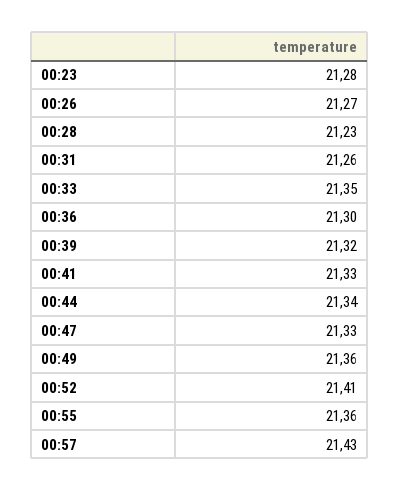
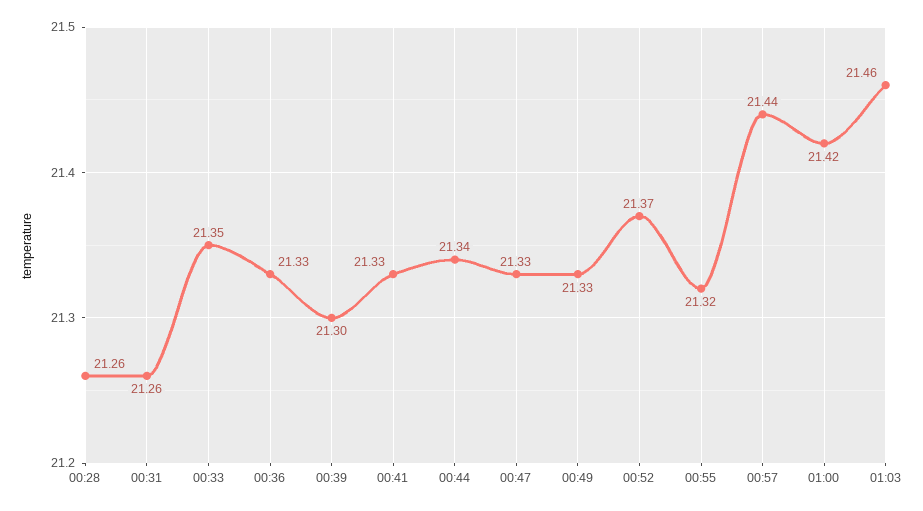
00:23: 21.28 -> none
00:26: 21.27 -> none
00:28: 21.23 -> 21.26
00:36: 21.3 -> 21.33
00:39: 21.32 -> 21.3
00:49: 21.36 -> 21.33
00:52: 21.41 -> 21.37
00:55: 21.36 -> 21.32
00:57: 21.43 -> 21.44
01:00: none -> 21.42
01:03: none -> 21.46

